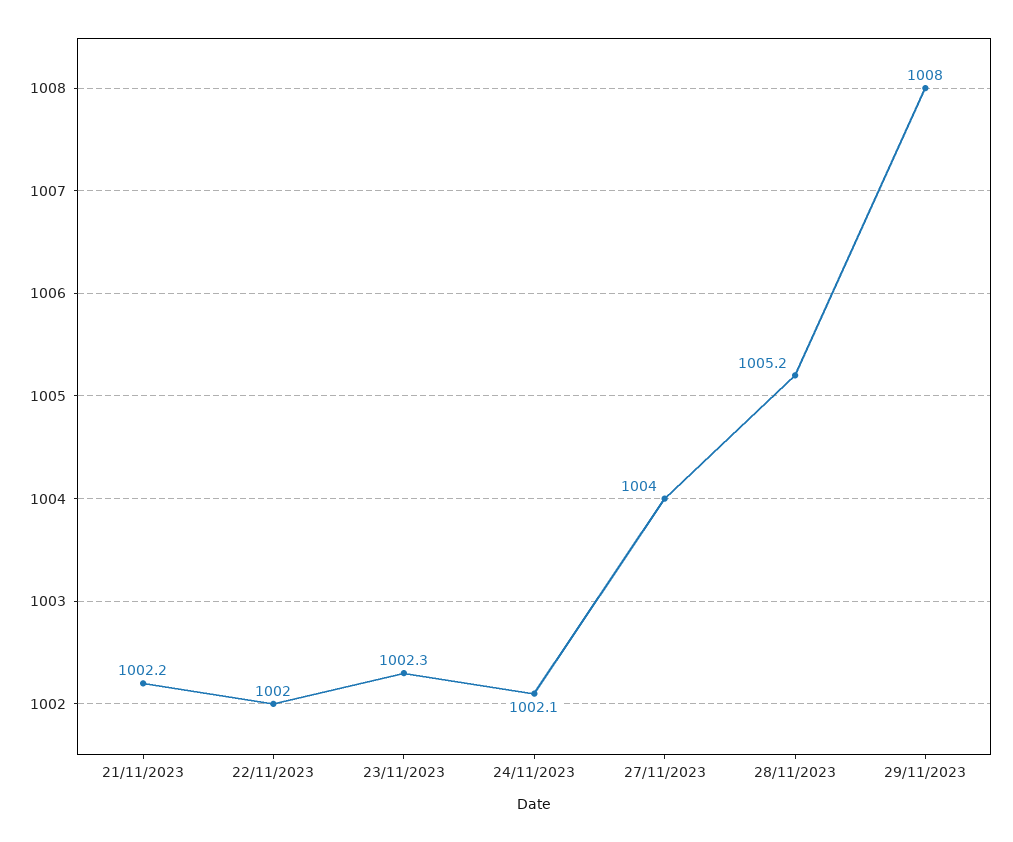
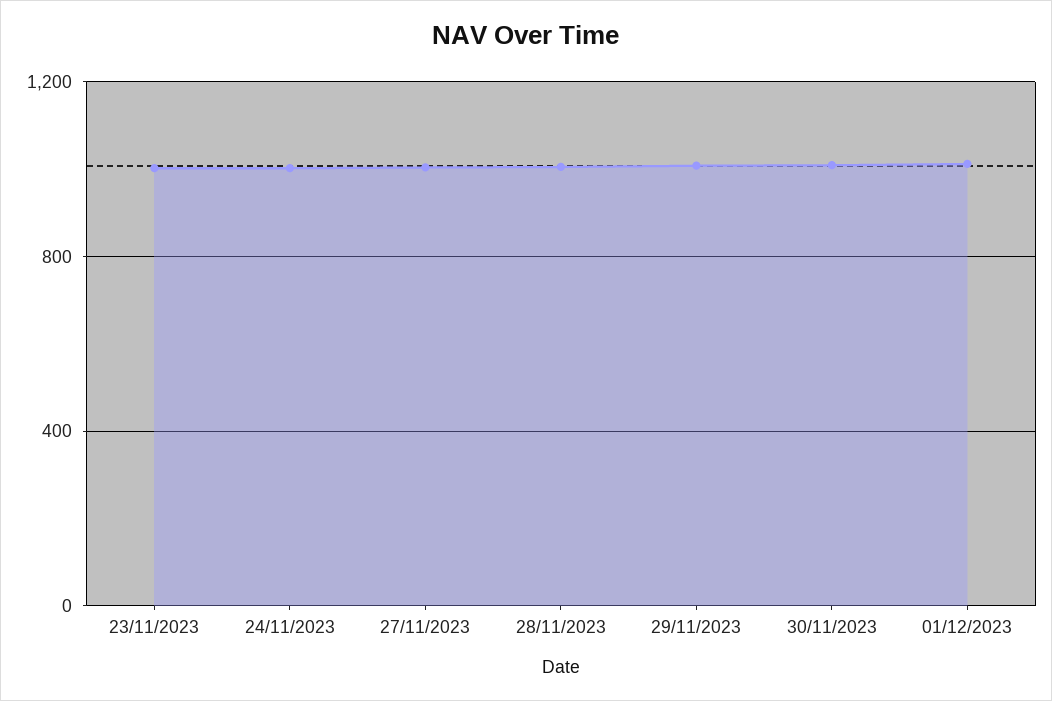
21/11/2023: 1002.2 -> none
22/11/2023: 1002 -> none
30/11/2023: none -> 1000
01/12/2023: none -> 1000

